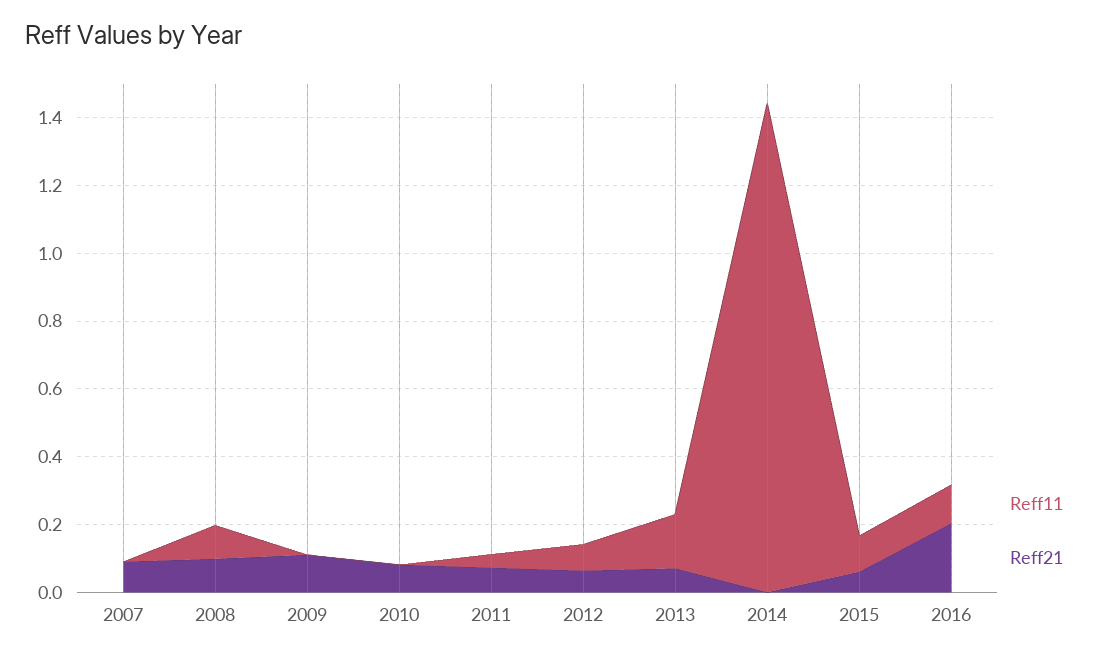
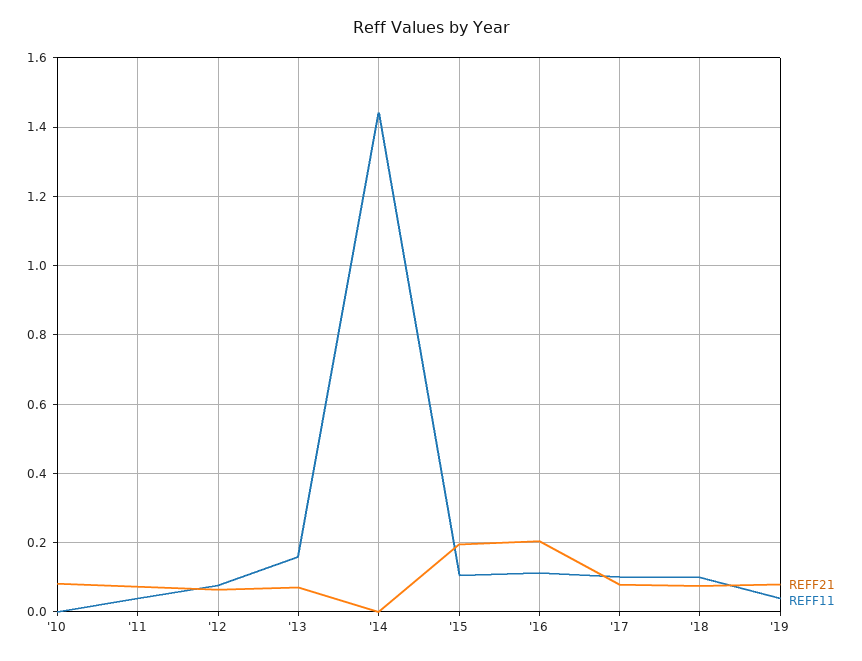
Reff11, 2007: 0 -> none
Reff21, 2007: 0.1 -> none
Reff11, 2008: 0.1 -> none
Reff21, 2008: 0.1 -> none
Reff11, 2009: 0 -> none
Reff21, 2009: 0.1 -> none
Reff21, 2015: 0.05 -> 0.2
Reff21, '17: none -> 0.08
Reff11, '17: none -> 0.1
Reff21, '18: none -> 0.08
Reff11, '18: none -> 0.1
Reff21, '19: none -> 0.08
Reff11, '19: none -> 0.04

